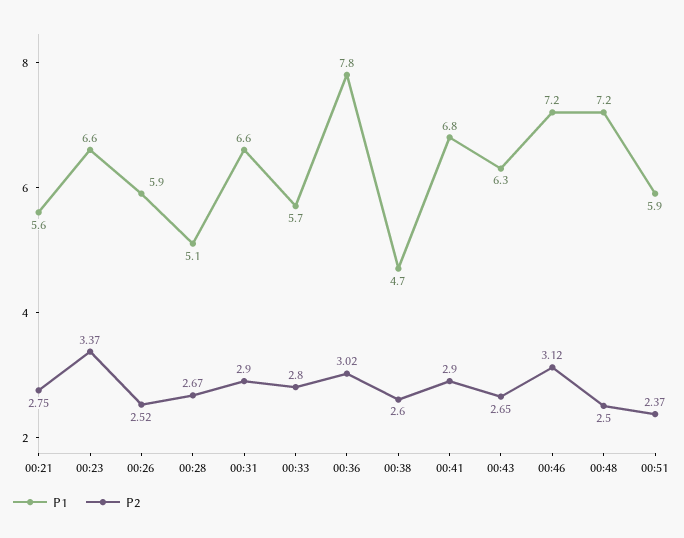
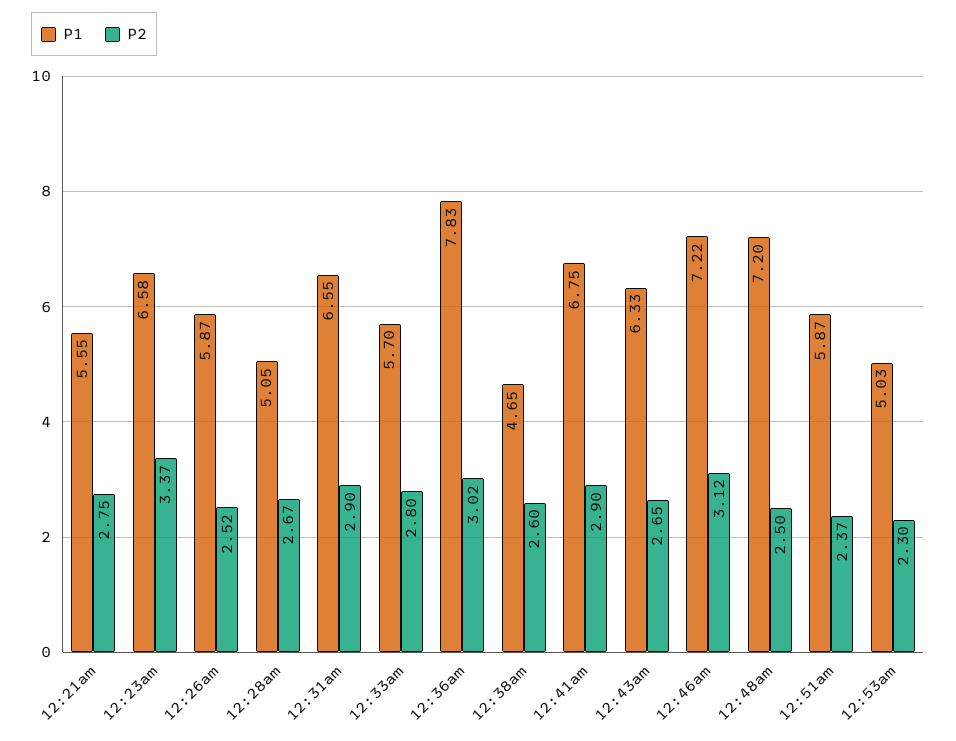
P1, 12:53am: none -> 5.03
P2, 12:53am: none -> 2.3

